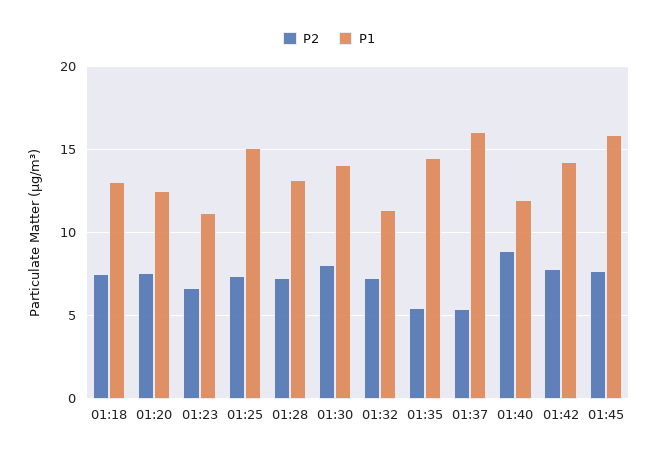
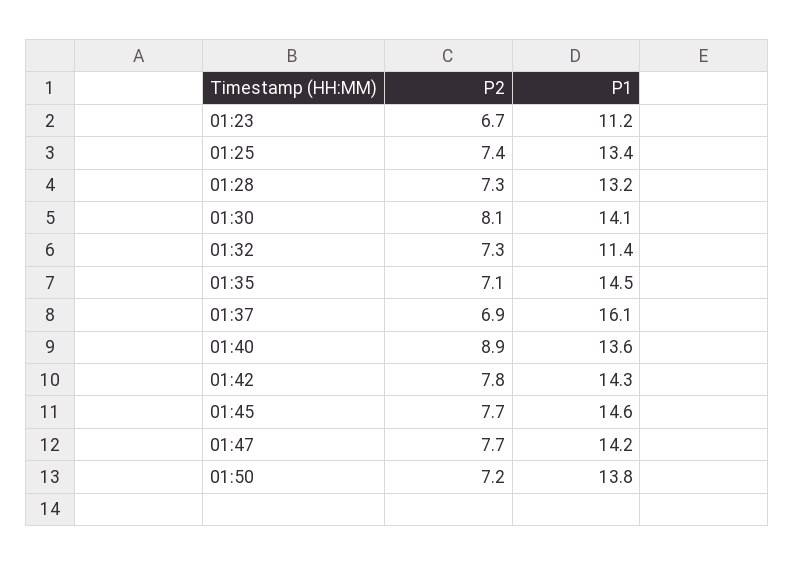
P2, 01:18: 7.5 -> none
P1, 01:18: 13 -> none
P2, 01:20: 7.5 -> none
P1, 01:20: 12.5 -> none
P1, 01:25: 15 -> 13.4
P2, 01:35: 5.5 -> 7.1
P2, 01:37: 5.5 -> 6.9
P1, 01:40: 12 -> 13.6
P1, 01:45: 16 -> 14.6
P2, 01:47: none -> 7.7
P1, 01:47: none -> 14.2
P2, 01:50: none -> 7.2
P1, 01:50: none -> 13.8

